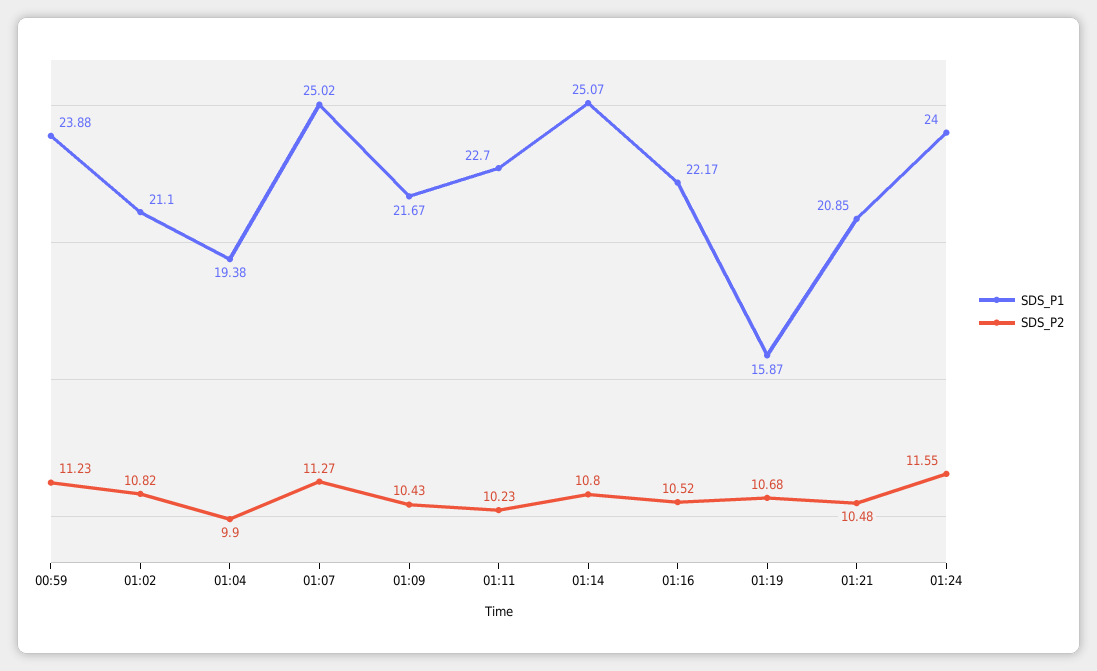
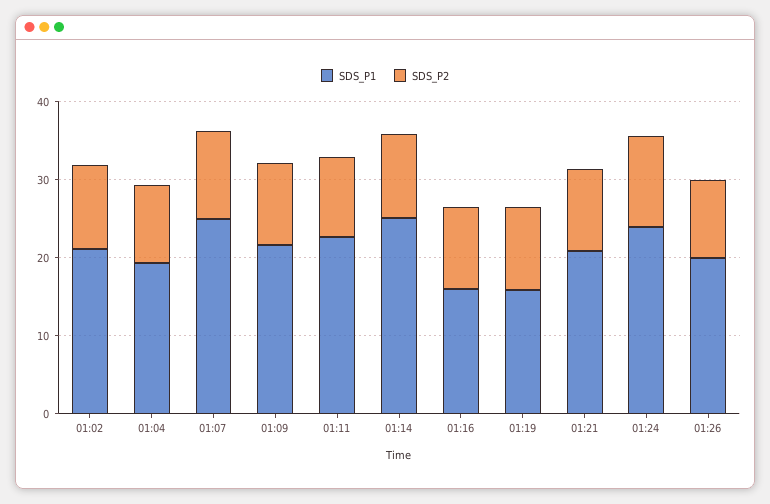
SDS_P1, 00:59: 23.88 -> none
SDS_P2, 00:59: 11.23 -> none
SDS_P1, 01:16: 22.17 -> 16
SDS_P1, 01:26: none -> 20
SDS_P2, 01:26: none -> 10

